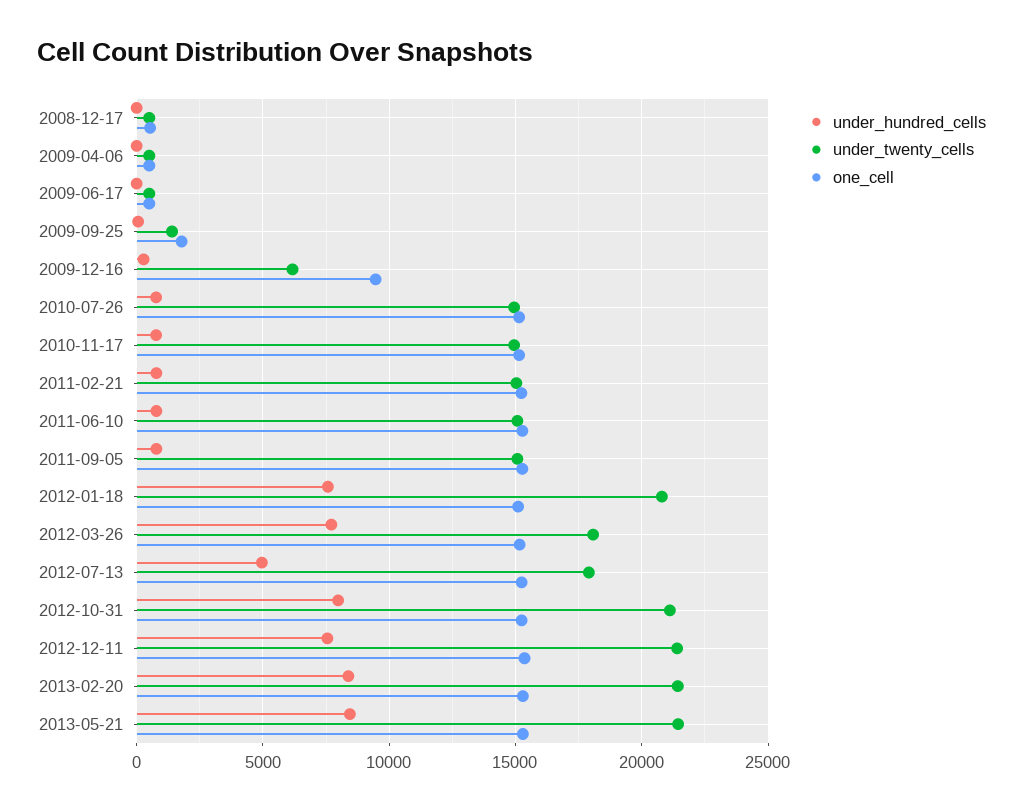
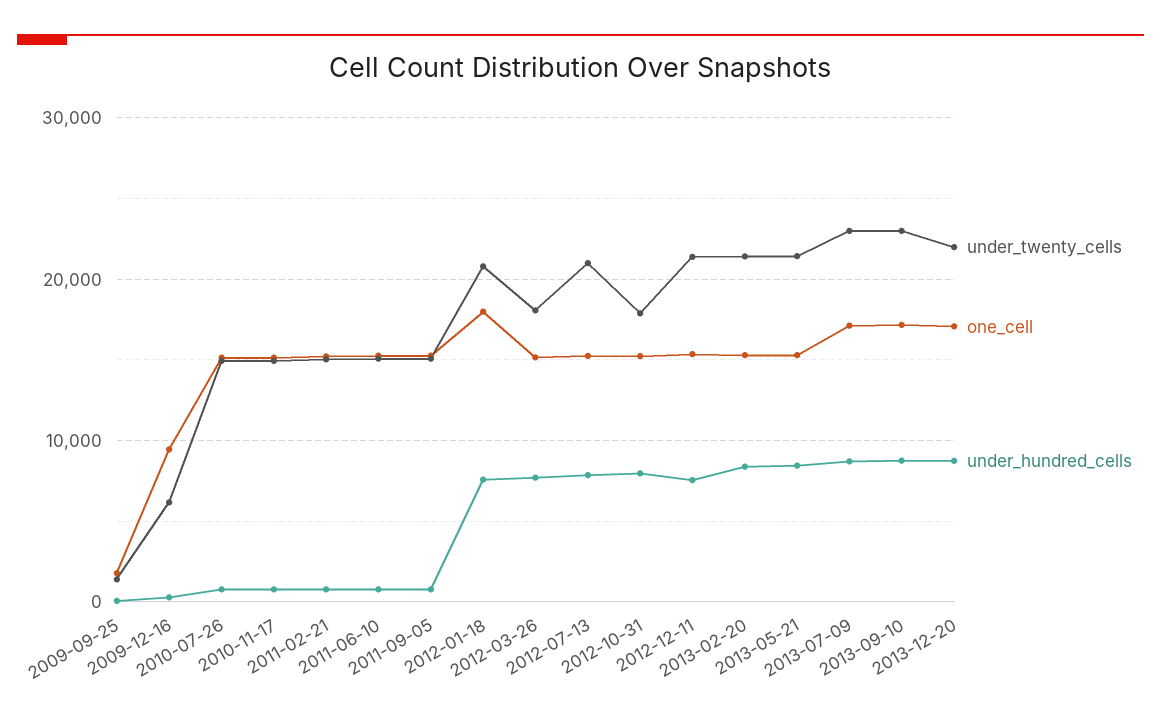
under_hundred_cells, 2008-12-17: 0 -> none
under_twenty_cells, 2008-12-17: 500 -> none
one_cell, 2008-12-17: 500 -> none
under_hundred_cells, 2009-04-06: 0 -> none
under_twenty_cells, 2009-04-06: 500 -> none
one_cell, 2009-04-06: 500 -> none
under_hundred_cells, 2009-06-17: 0 -> none
under_twenty_cells, 2009-06-17: 500 -> none
one_cell, 2009-06-17: 500 -> none
one_cell, 2012-01-18: 15000 -> 18000
under_hundred_cells, 2012-07-13: 5000 -> 8000
under_twenty_cells, 2012-07-13: 18000 -> 21000
under_twenty_cells, 2012-10-31: 21000 -> 18000
under_twenty_cells, 2013-07-09: none -> 23000
one_cell, 2013-07-09: none -> 17000
under_hundred_cells, 2013-07-09: none -> 9000
under_twenty_cells, 2013-09-10: none -> 23000
one_cell, 2013-09-10: none -> 17000
under_hundred_cells, 2013-09-10: none -> 9000
under_twenty_cells, 2013-12-20: none -> 22000
one_cell, 2013-12-20: none -> 17000
under_hundred_cells, 2013-12-20: none -> 9000

